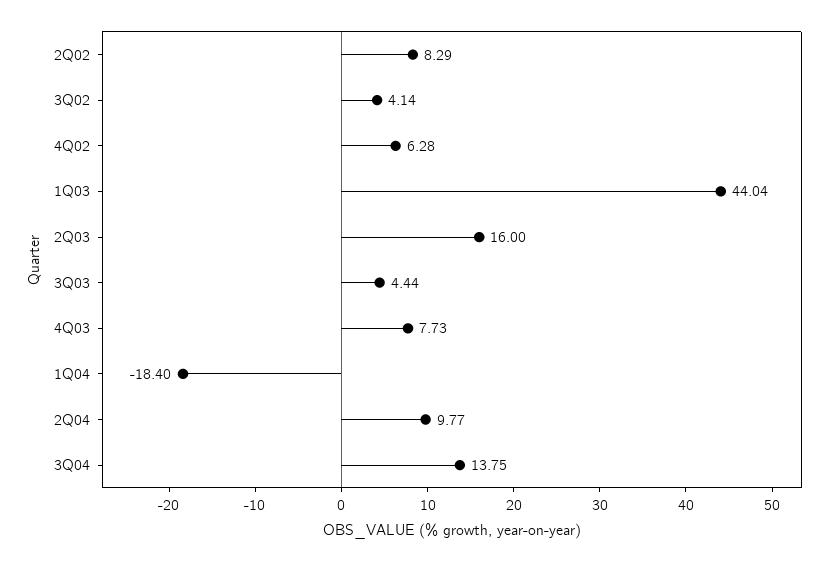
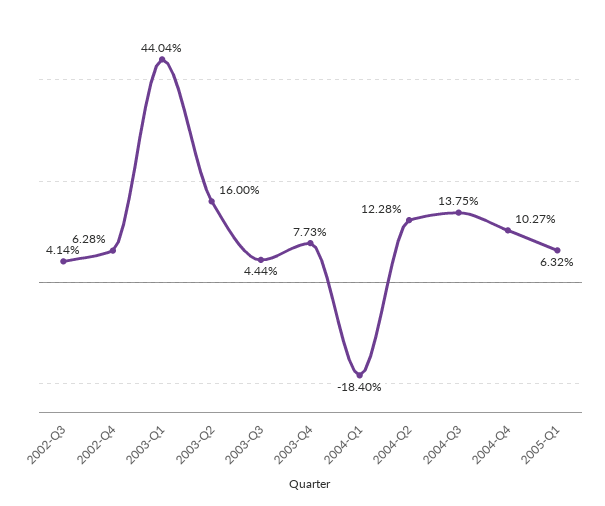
2Q02: 8.29 -> none
2Q04: 9.77 -> 12.28
2004-Q4: none -> 10.27
2005-Q1: none -> 6.32

